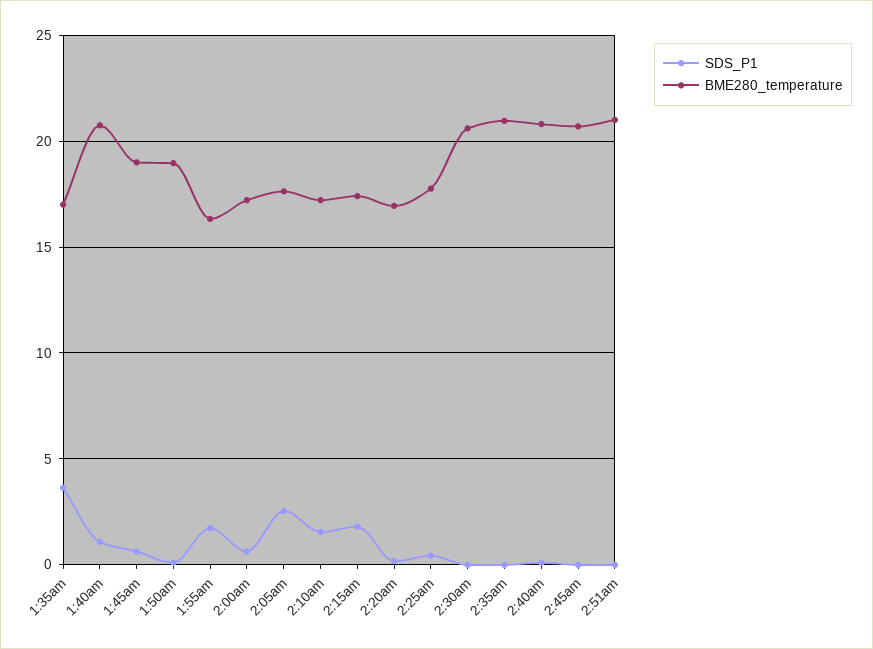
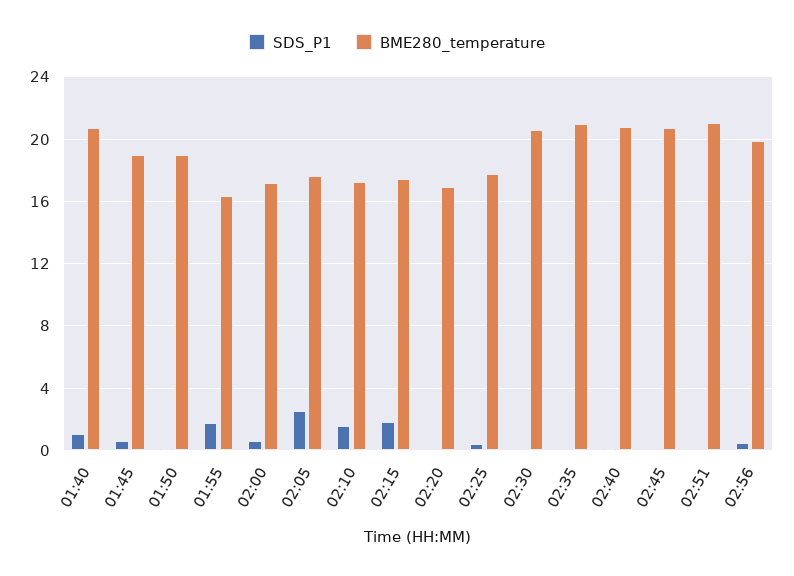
SDS_P1, 1:35am: 3.5 -> none
BME280_temperature, 1:35am: 17 -> none
SDS_P1, 02:56: none -> 0.5
BME280_temperature, 02:56: none -> 20

